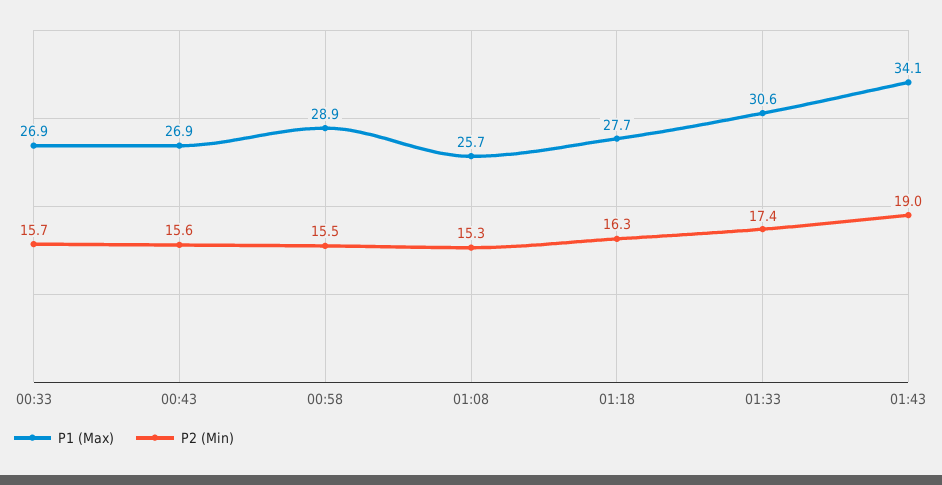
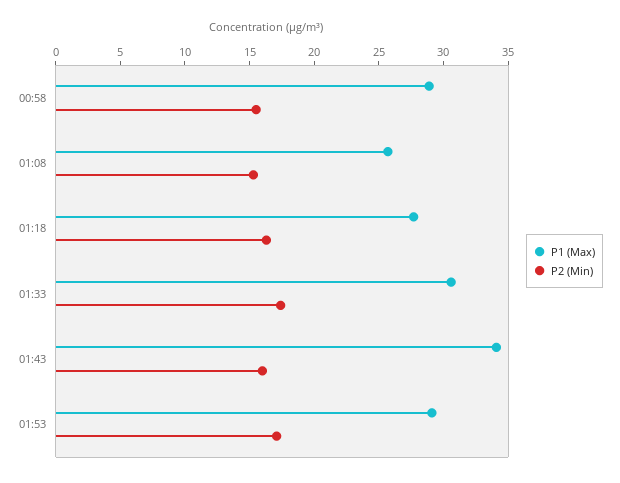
P1 (Max), 00:33: 26.9 -> none
P2 (Min), 00:33: 15.7 -> none
P1 (Max), 00:43: 26.9 -> none
P2 (Min), 00:43: 15.6 -> none
P2 (Min), 01:43: 19 -> 16
P1 (Max), 01:53: none -> 29
P2 (Min), 01:53: none -> 17

